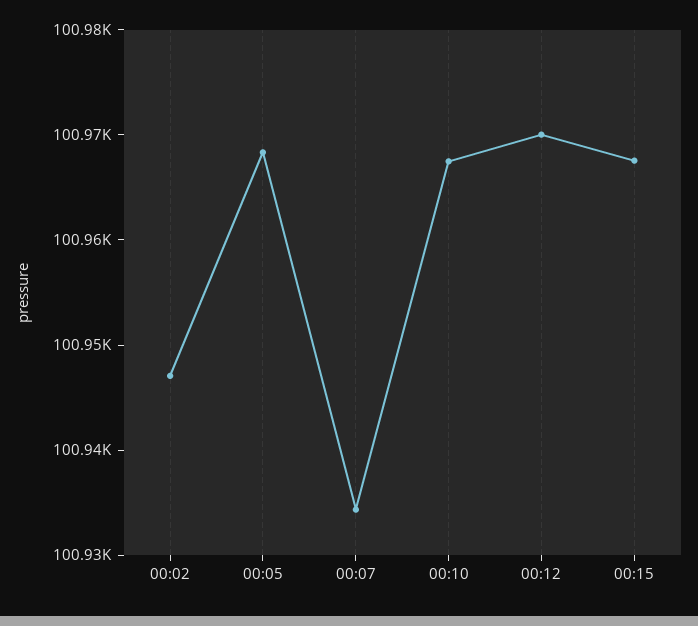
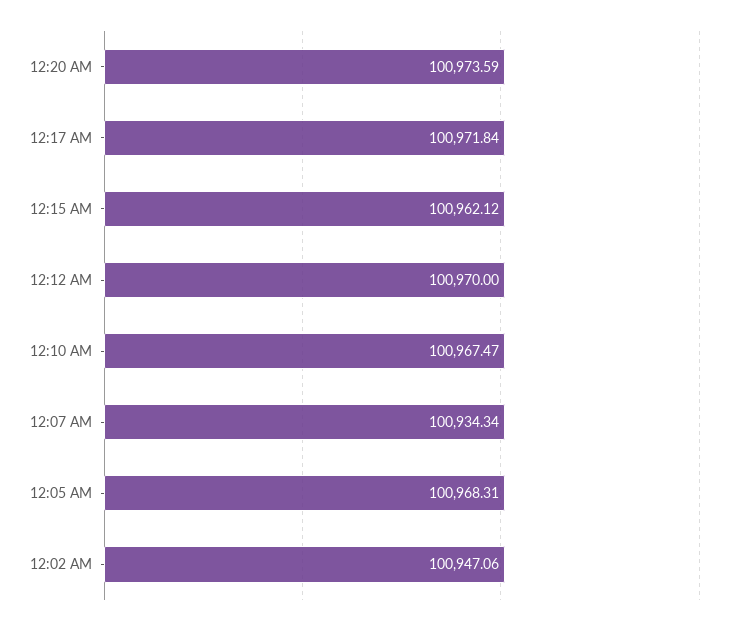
00:15: 100968 -> 100962.12
12:20 AM: none -> 100973.59
12:17 AM: none -> 100971.84

